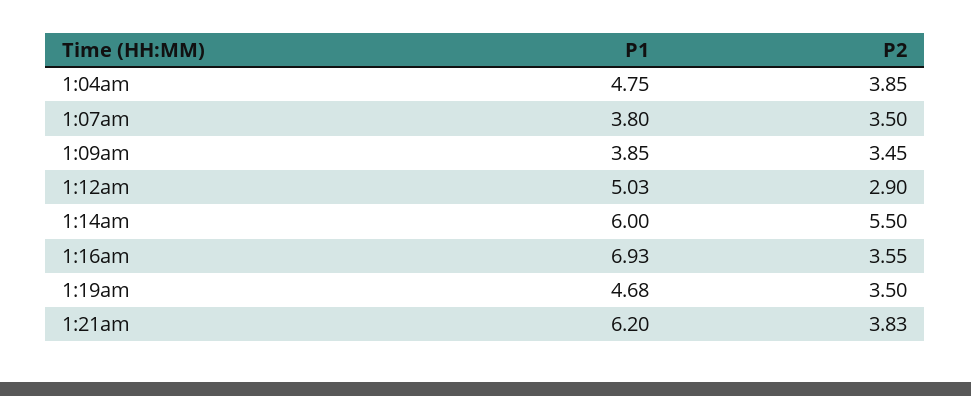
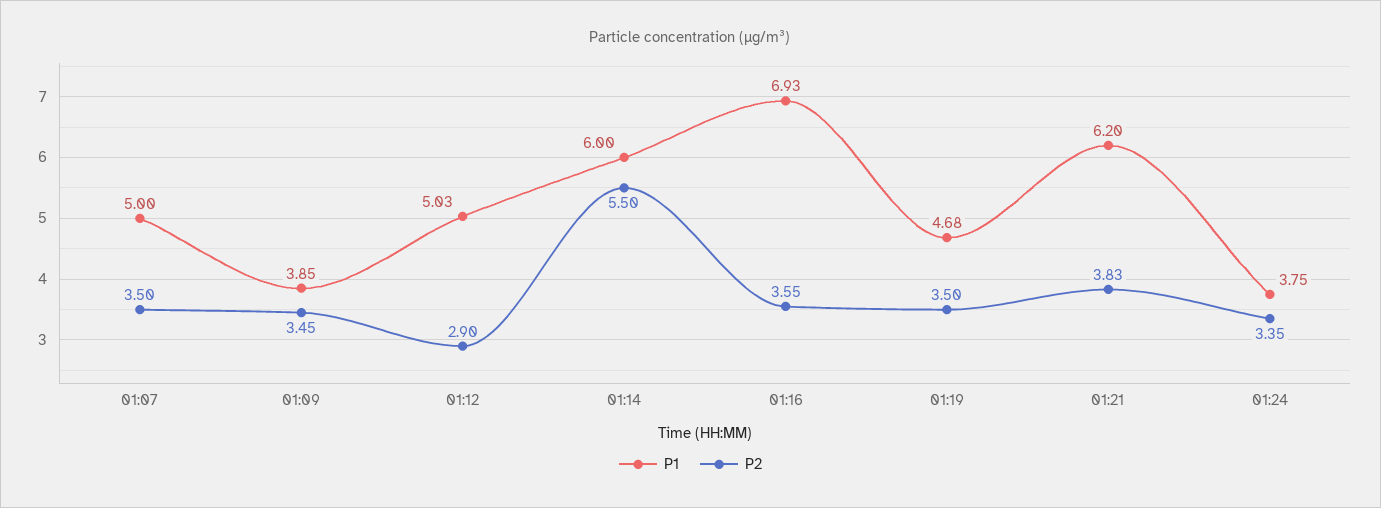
P1, 1:04am: 4.75 -> none
P2, 1:04am: 3.85 -> none
P1, 1:07am: 3.8 -> 5
P1, 01:24: none -> 3.75
P2, 01:24: none -> 3.35

